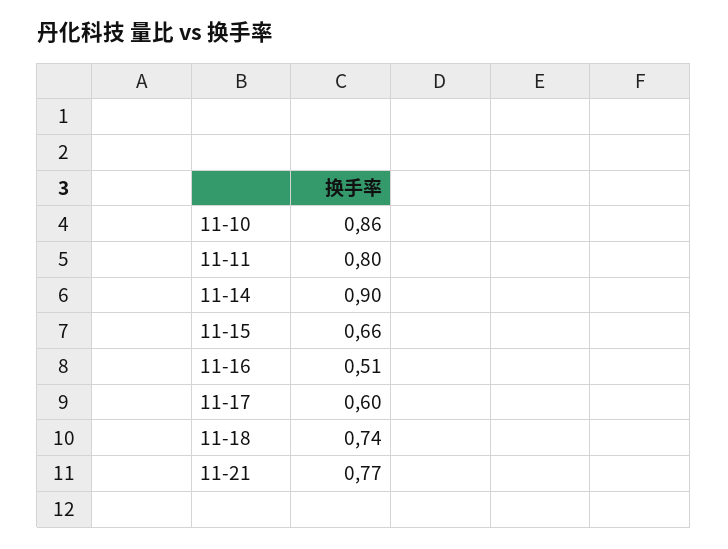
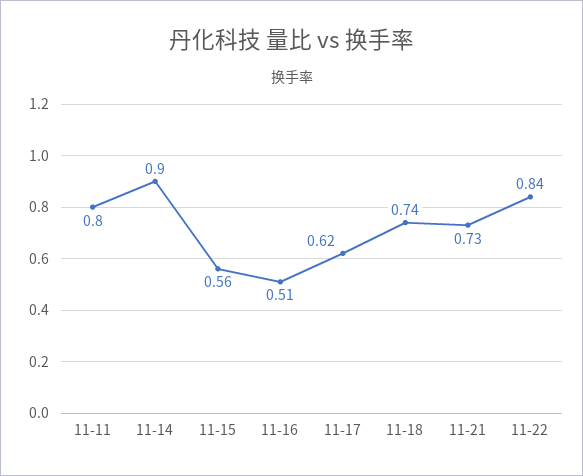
11-10: 0.86 -> none
11-15: 0.66 -> 0.56
11-17: 0.6 -> 0.62
11-21: 0.77 -> 0.73
11-22: none -> 0.84

